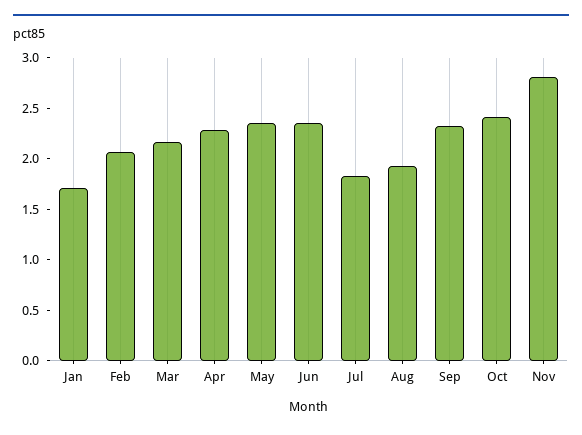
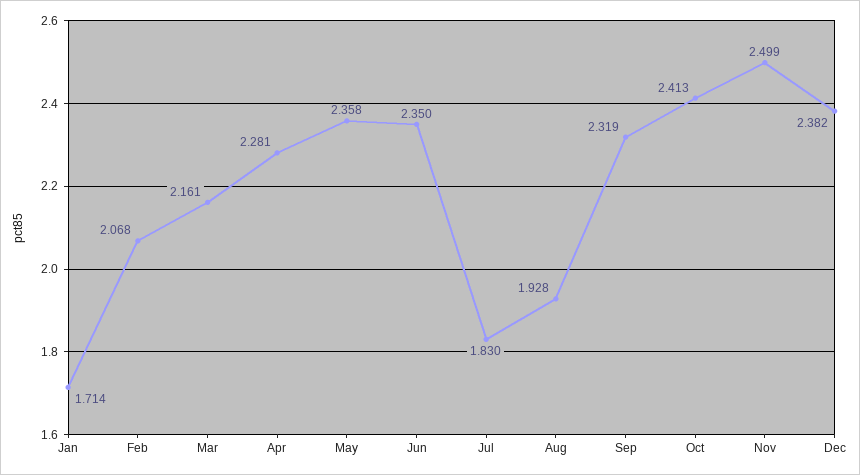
Nov: 2.8 -> 2.499
Dec: none -> 2.382

